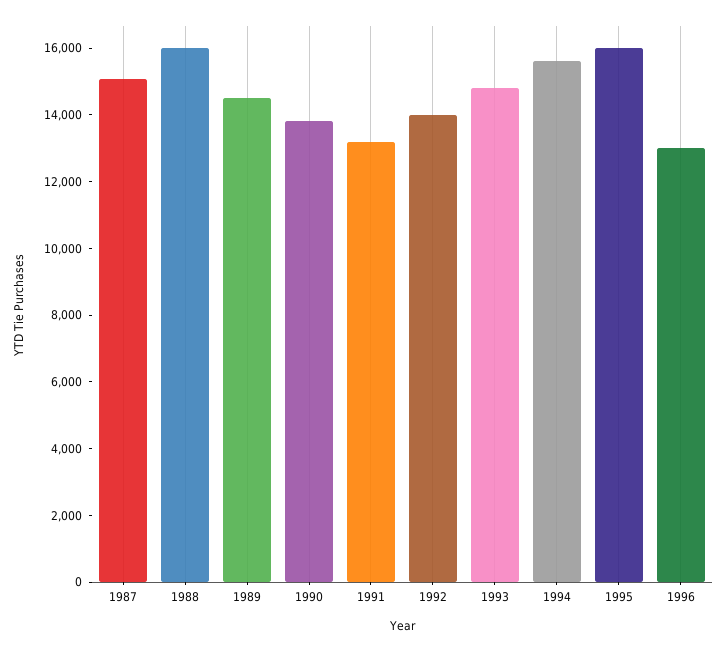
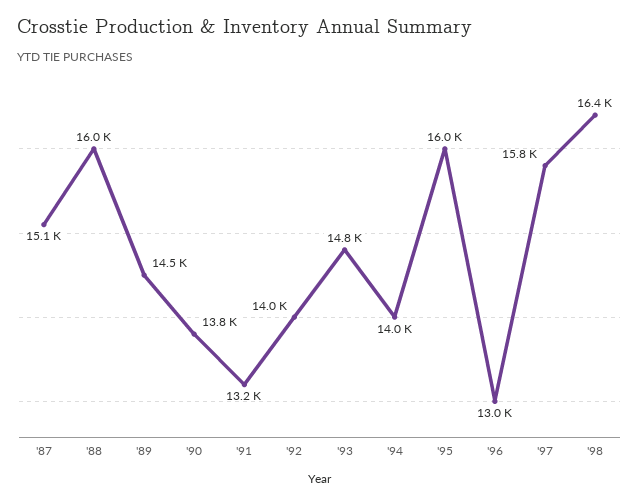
1994: 15500 -> 14000
'97: none -> 15800
'98: none -> 16400

